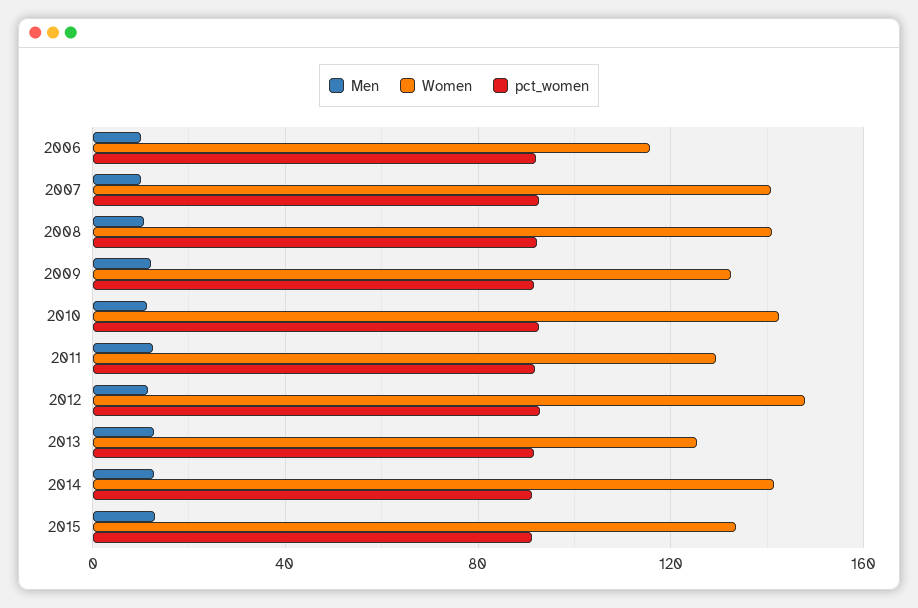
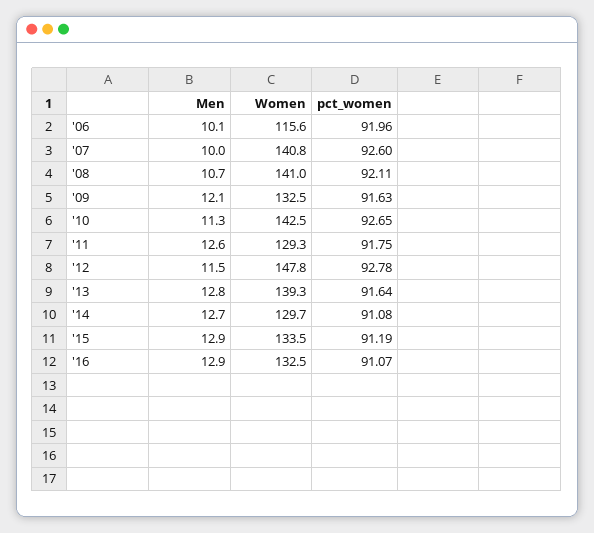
Women, 2013: 125 -> 139.3
Women, 2014: 140 -> 129.7
Men, '16: none -> 12.9
Women, '16: none -> 132.5
pct_women, '16: none -> 91.07

